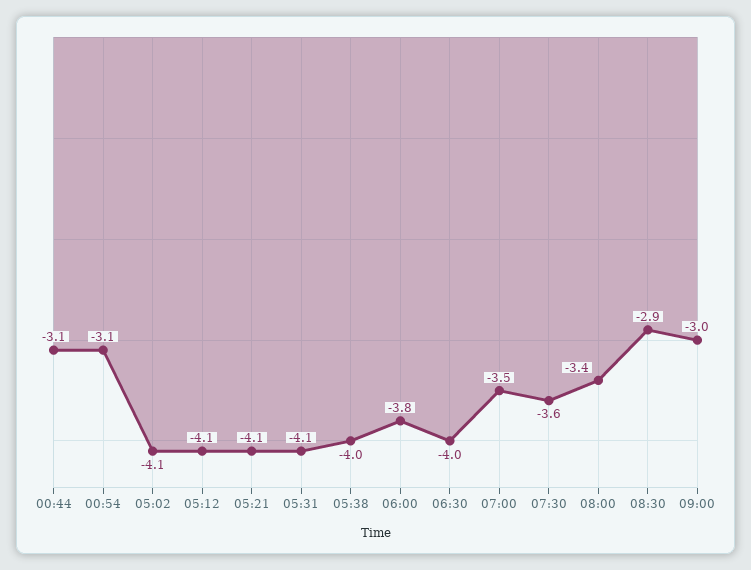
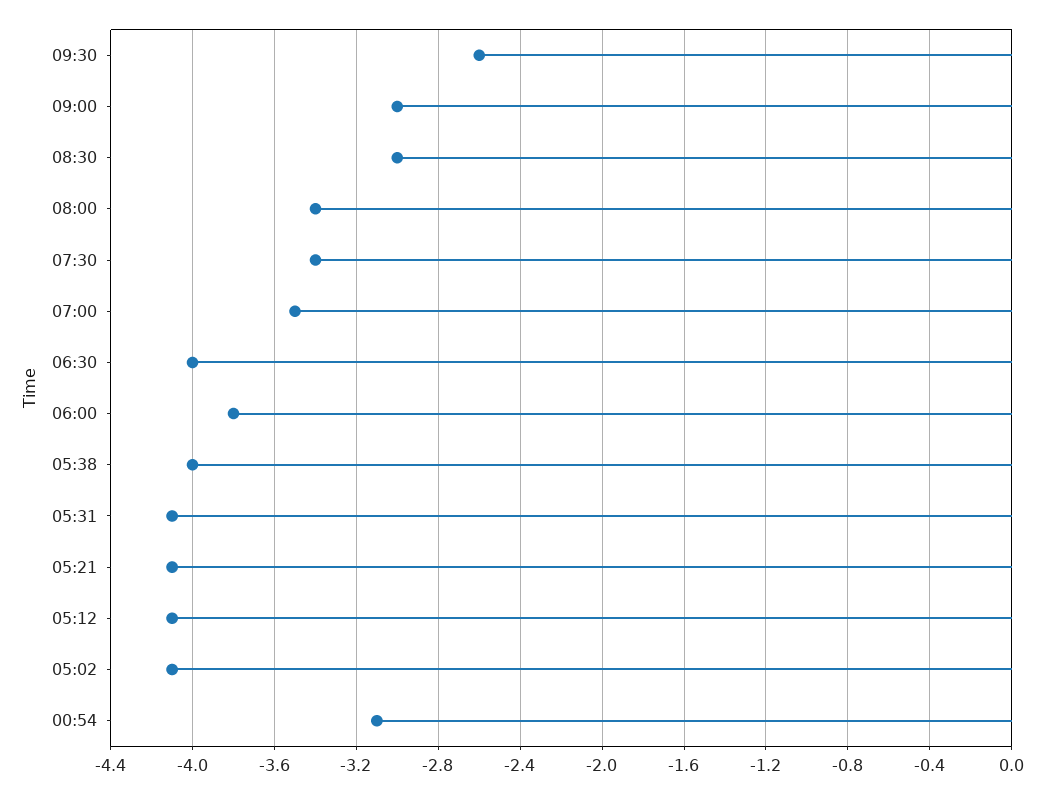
00:44: -3.1 -> none
07:30: -3.6 -> -3.4
08:30: -2.9 -> -3
09:30: none -> -2.6

